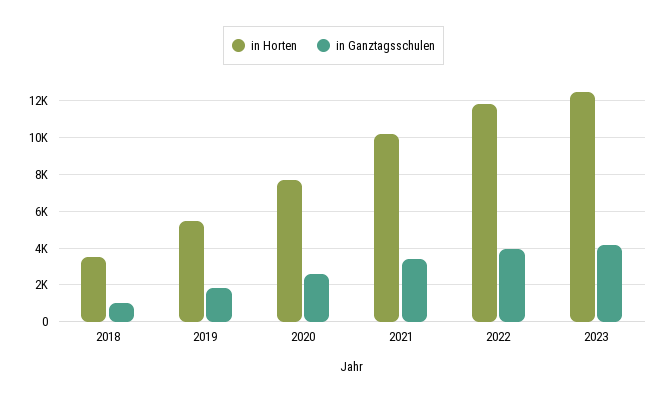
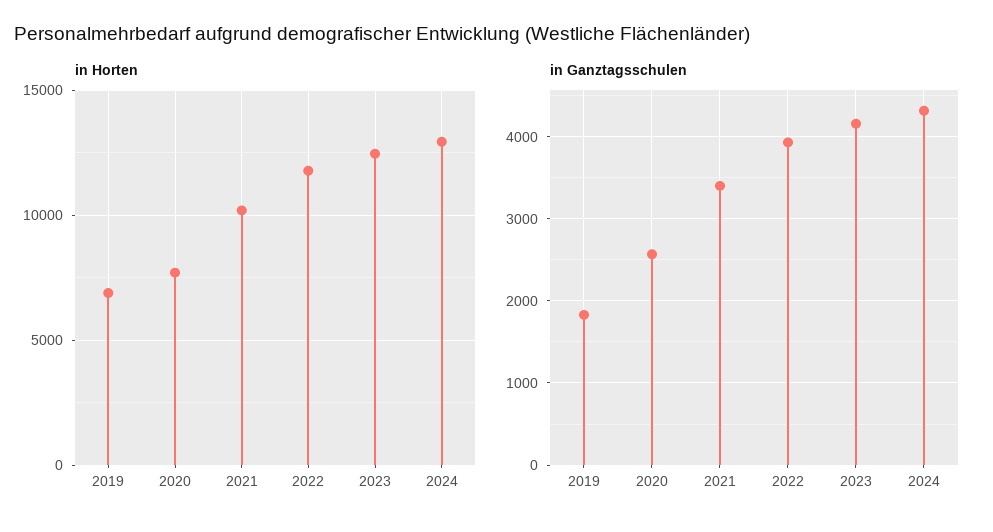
in Horten, 2018: 3500 -> none
in Ganztagsschulen, 2018: 1000 -> none
in Horten, 2019: 5500 -> 7000
in Horten, 2024: none -> 13000
in Ganztagsschulen, 2024: none -> 4300

